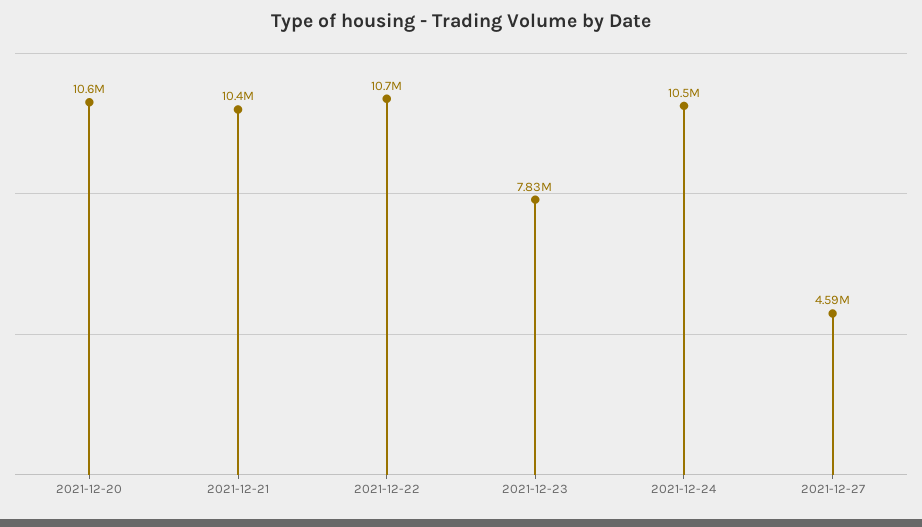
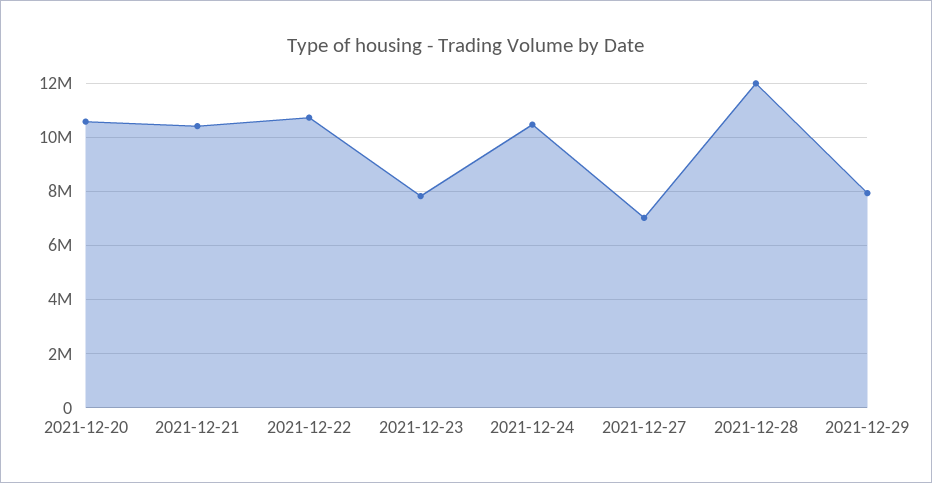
2021-12-27: 4590000 -> 7000000
2021-12-28: none -> 12000000
2021-12-29: none -> 8000000

